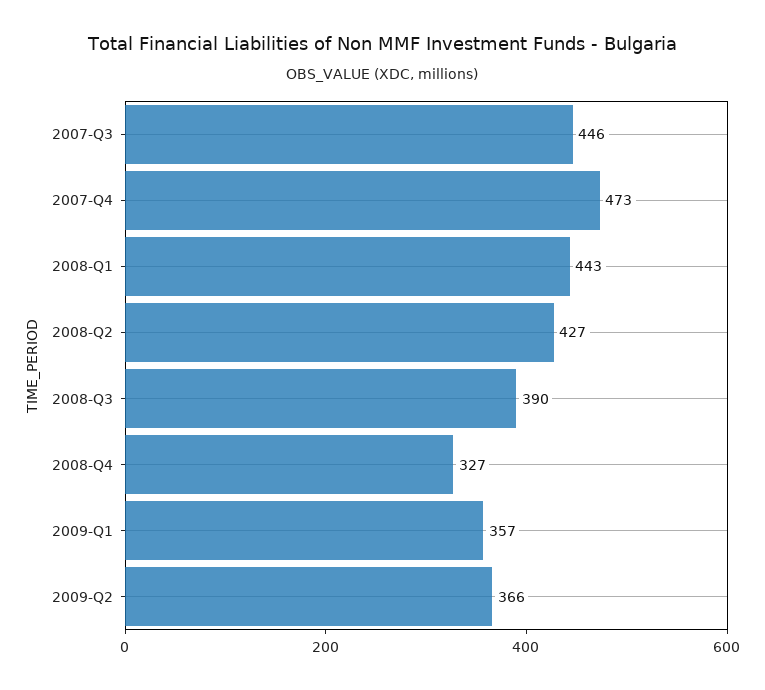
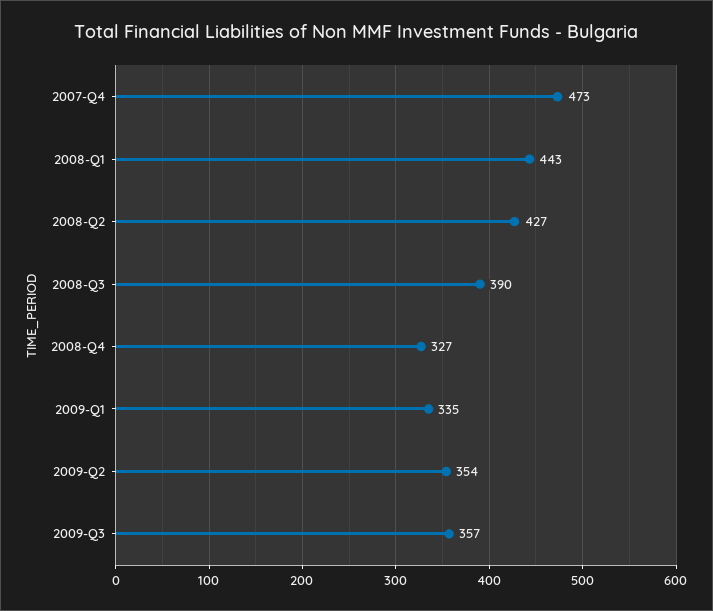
2007-Q3: 446 -> none
2009-Q1: 357 -> 335
2009-Q2: 366 -> 354
2009-Q3: none -> 357

